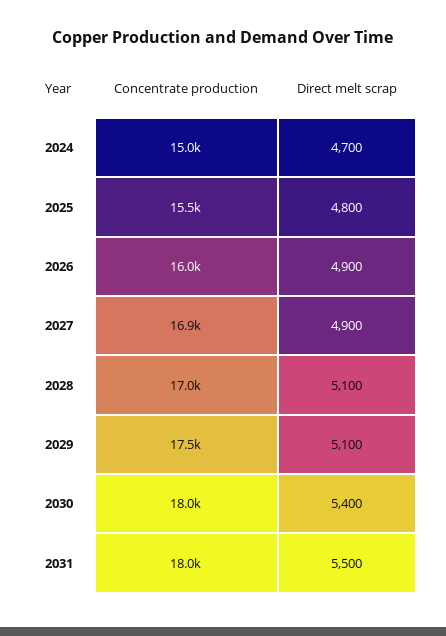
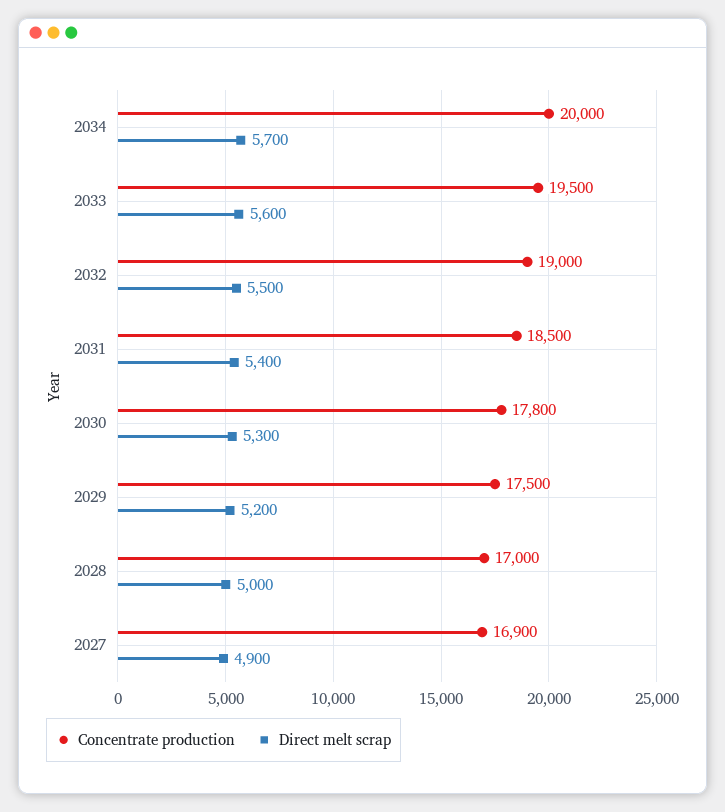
Concentrate production, 2024: 15000 -> none
Direct melt scrap, 2024: 4700 -> none
Concentrate production, 2025: 15500 -> none
Direct melt scrap, 2025: 4800 -> none
Concentrate production, 2026: 16000 -> none
Direct melt scrap, 2026: 4900 -> none
Direct melt scrap, 2028: 5100 -> 5000
Direct melt scrap, 2029: 5100 -> 5200
Concentrate production, 2030: 18000 -> 17800
Direct melt scrap, 2030: 5400 -> 5300
Concentrate production, 2031: 18000 -> 18500
Direct melt scrap, 2031: 5500 -> 5400
Concentrate production, 2034: none -> 20000
Direct melt scrap, 2034: none -> 5700
Concentrate production, 2033: none -> 19500
Direct melt scrap, 2033: none -> 5600
Concentrate production, 2032: none -> 19000
Direct melt scrap, 2032: none -> 5500

